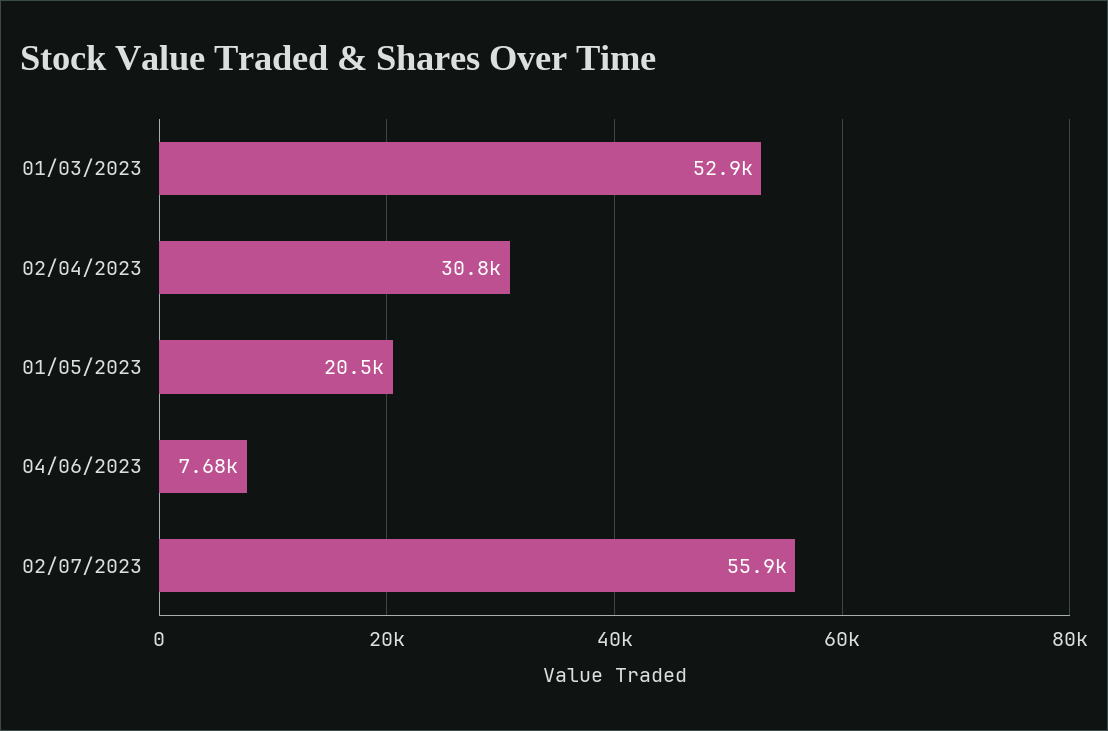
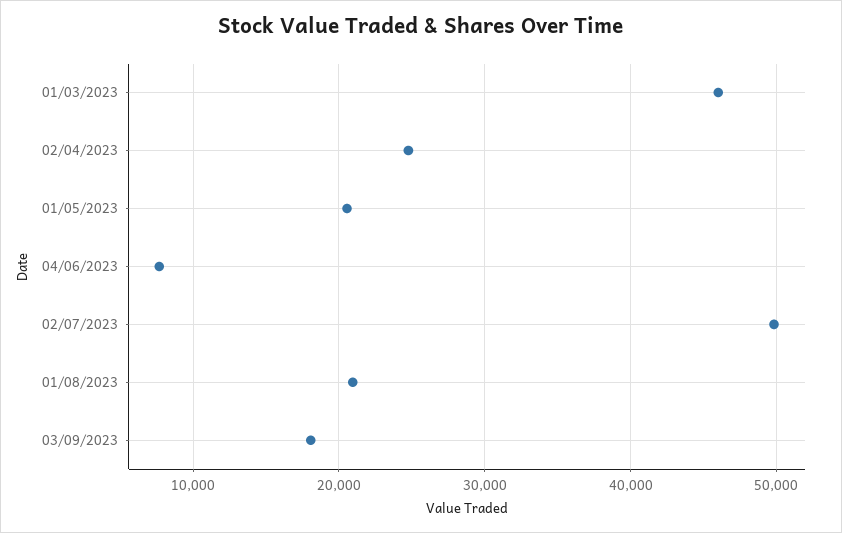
01/03/2023: 52900 -> 46000
02/04/2023: 30800 -> 25000
02/07/2023: 55900 -> 50000
01/08/2023: none -> 21000
03/09/2023: none -> 18000

